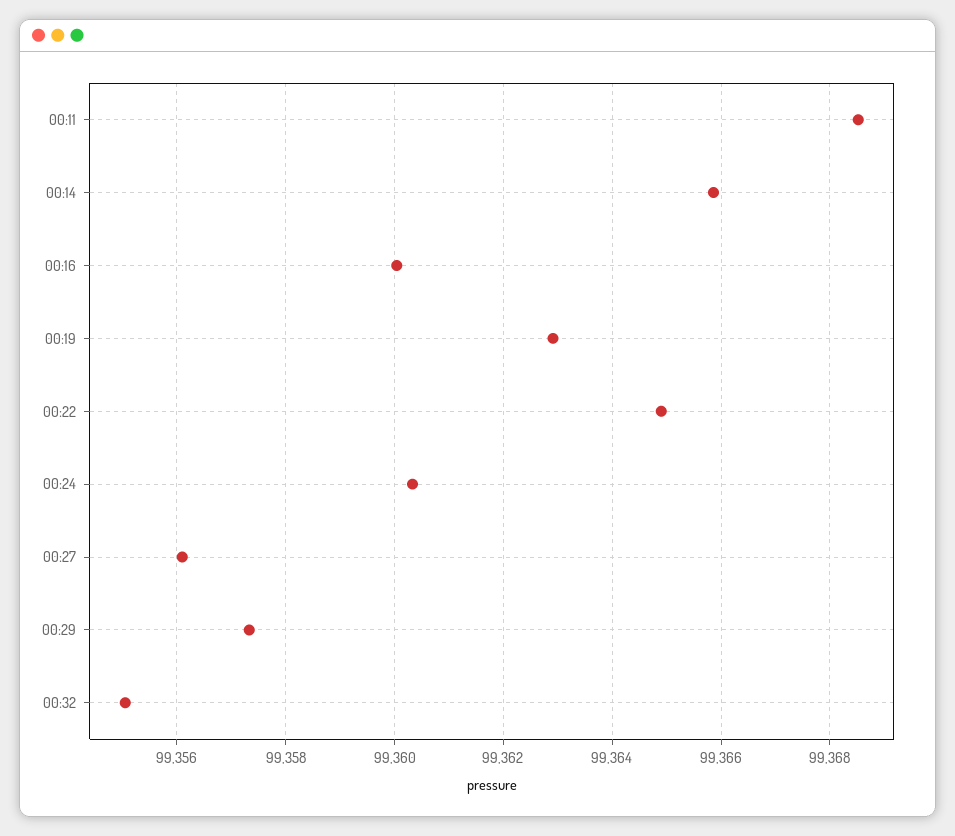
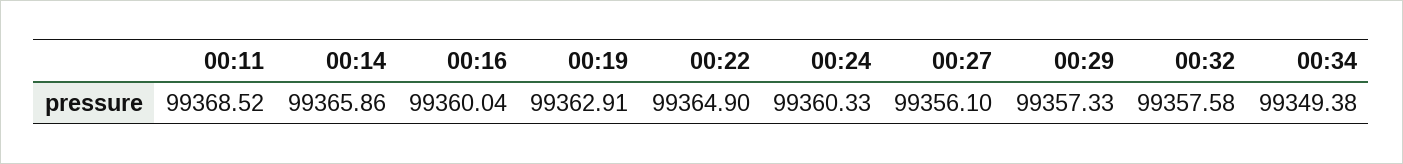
00:32: 99355 -> 99357.58
00:34: none -> 99349.38

